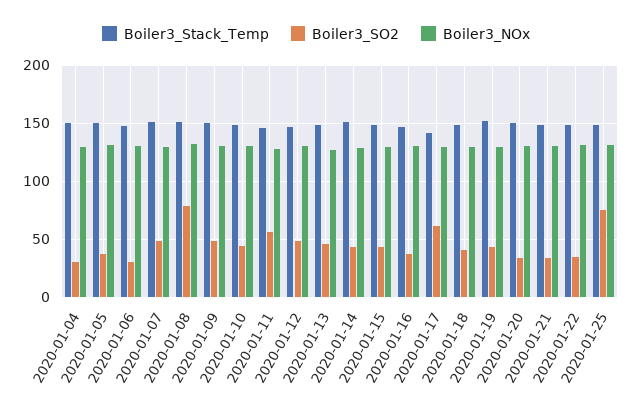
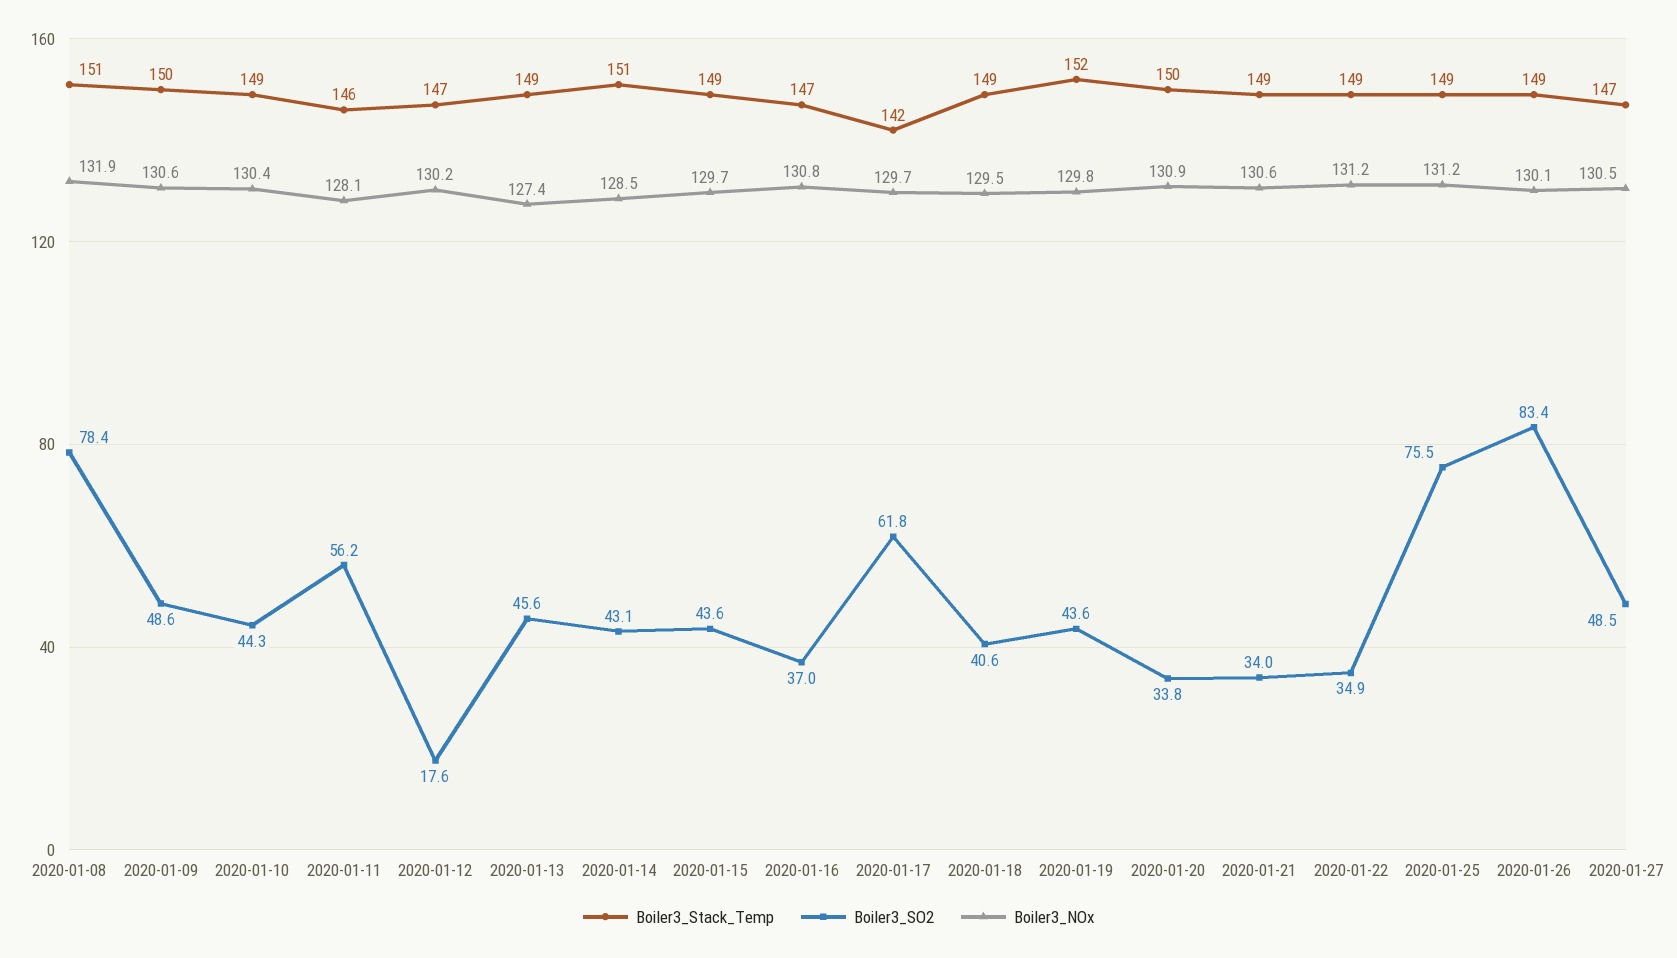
Boiler3_Stack_Temp, 2020-01-04: 150 -> none
Boiler3_SO2, 2020-01-04: 30 -> none
Boiler3_NOx, 2020-01-04: 130 -> none
Boiler3_Stack_Temp, 2020-01-05: 150 -> none
Boiler3_SO2, 2020-01-05: 40 -> none
Boiler3_NOx, 2020-01-05: 130 -> none
Boiler3_Stack_Temp, 2020-01-06: 150 -> none
Boiler3_SO2, 2020-01-06: 30 -> none
Boiler3_NOx, 2020-01-06: 130 -> none
Boiler3_Stack_Temp, 2020-01-07: 150 -> none
Boiler3_SO2, 2020-01-07: 50 -> none
Boiler3_NOx, 2020-01-07: 130 -> none
Boiler3_SO2, 2020-01-12: 50 -> 17.6
Boiler3_Stack_Temp, 2020-01-26: none -> 149
Boiler3_SO2, 2020-01-26: none -> 83.4
Boiler3_NOx, 2020-01-26: none -> 130.1
Boiler3_Stack_Temp, 2020-01-27: none -> 147
Boiler3_SO2, 2020-01-27: none -> 48.5
Boiler3_NOx, 2020-01-27: none -> 130.5

